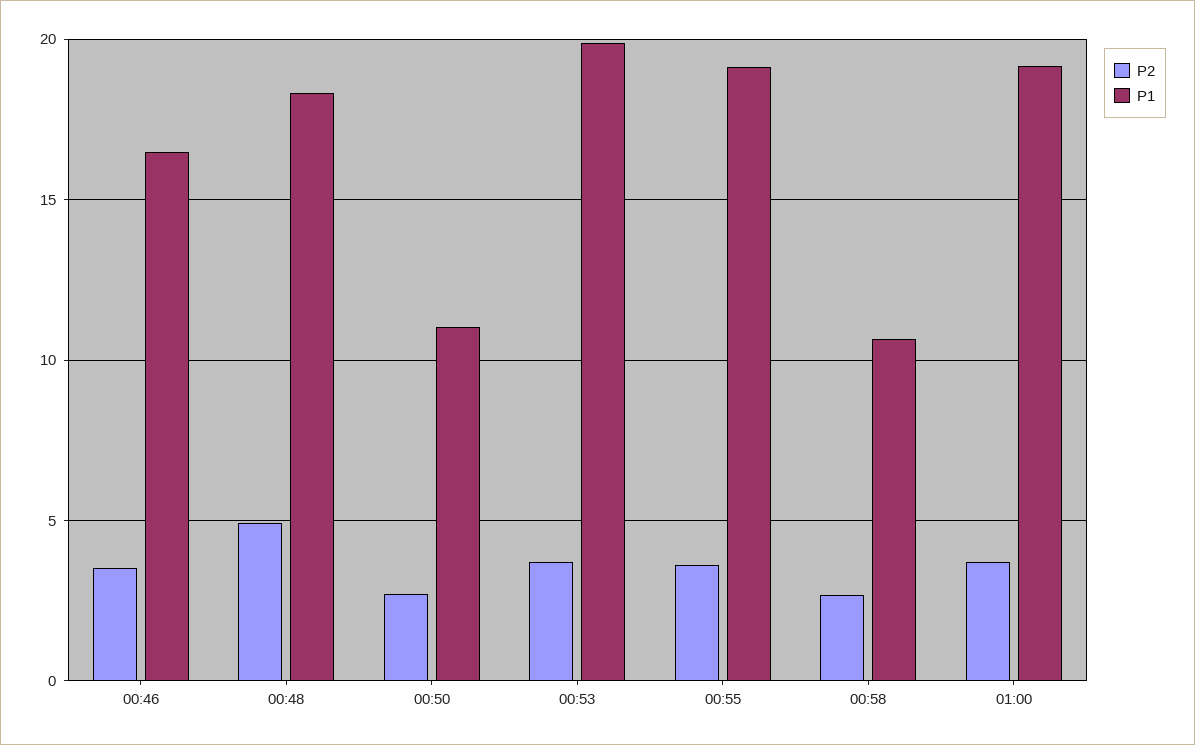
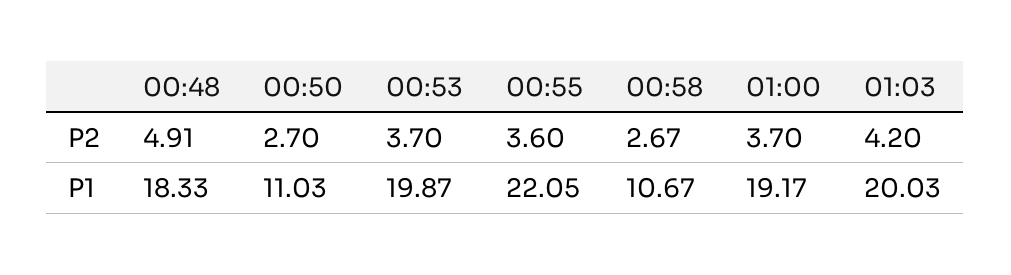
P2, 00:46: 3.5 -> none
P1, 00:46: 16.5 -> none
P1, 00:55: 19 -> 22.05
P2, 01:03: none -> 4.2
P1, 01:03: none -> 20.03

